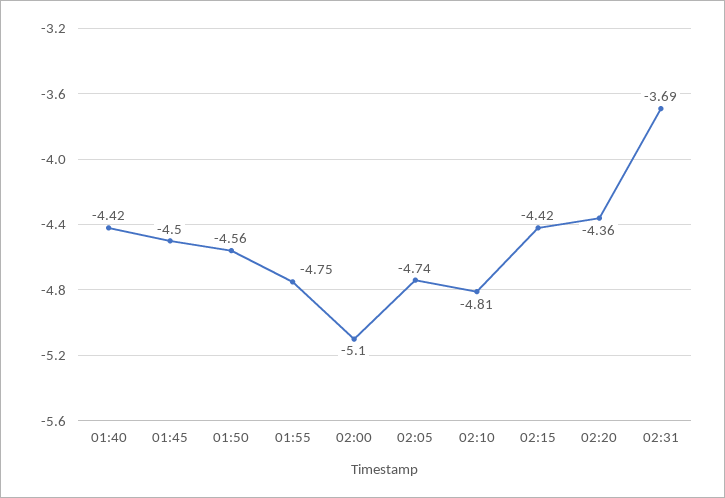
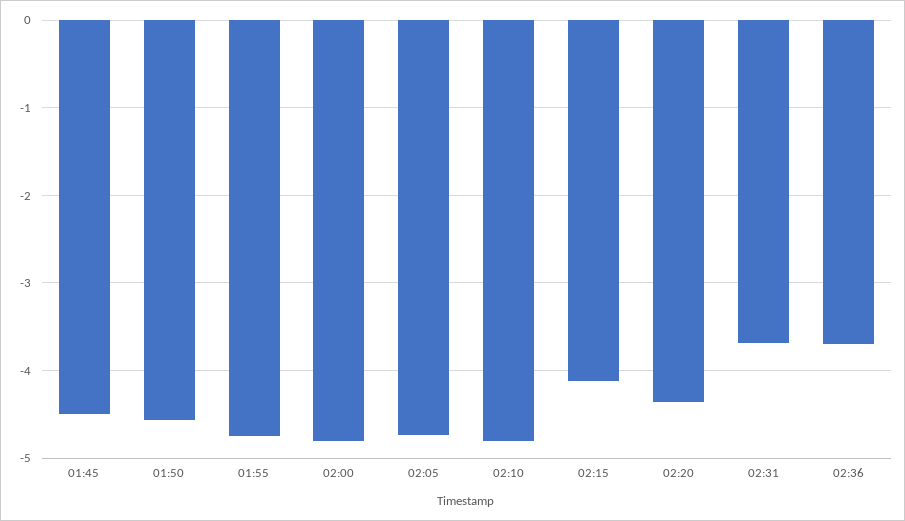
01:40: -4.42 -> none
02:00: -5.1 -> -4.8
02:15: -4.42 -> -4.1
02:36: none -> -3.7

